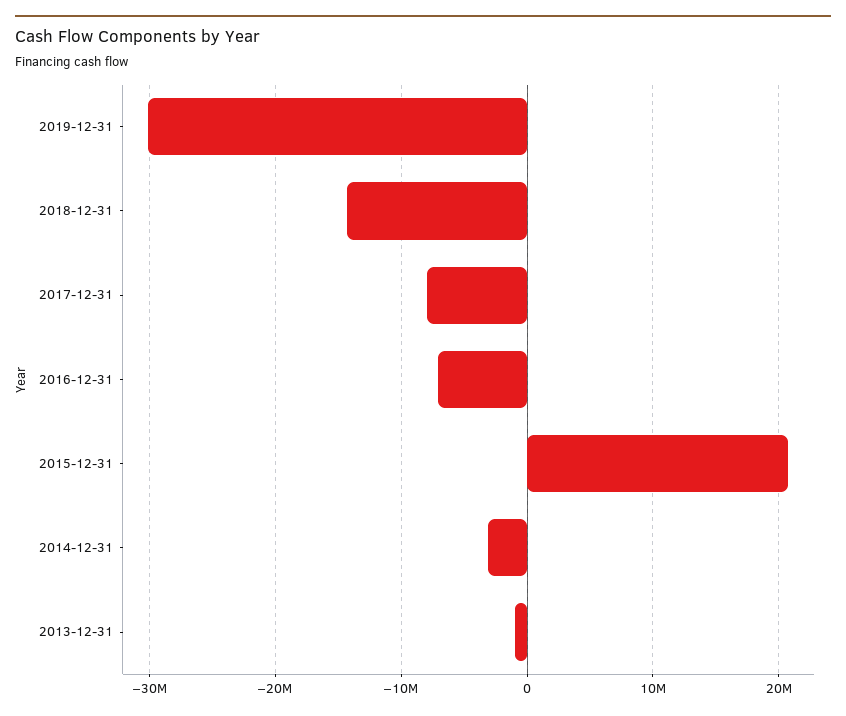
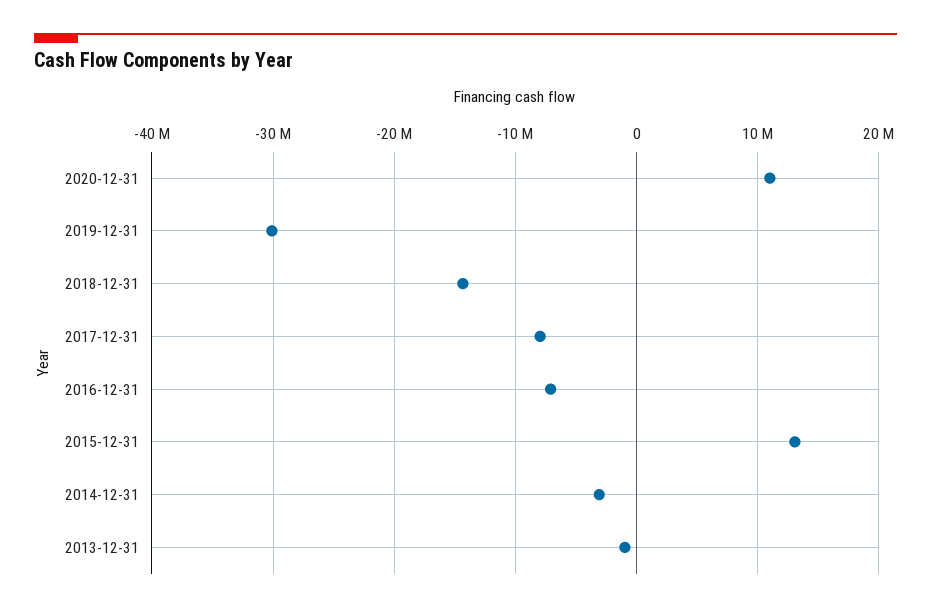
2015-12-31: 21000000 -> 13000000
2020-12-31: none -> 11000000

